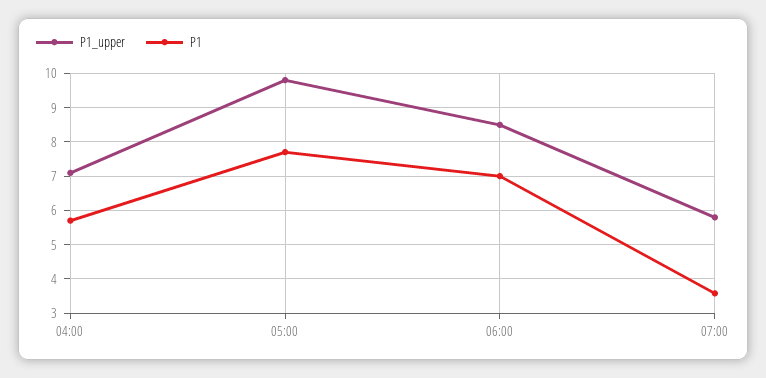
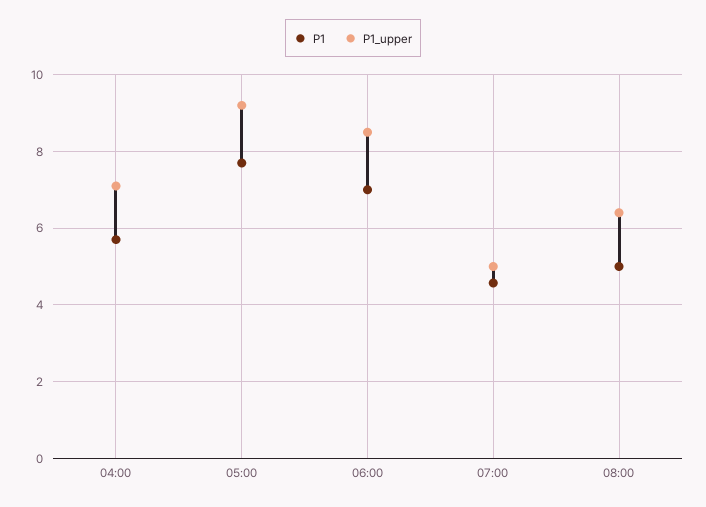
P1_upper, 05:00: 9.8 -> 9.2
P1_upper, 07:00: 5.8 -> 5
P1, 07:00: 3.6 -> 4.6
P1, 08:00: none -> 5
P1_upper, 08:00: none -> 6.4

